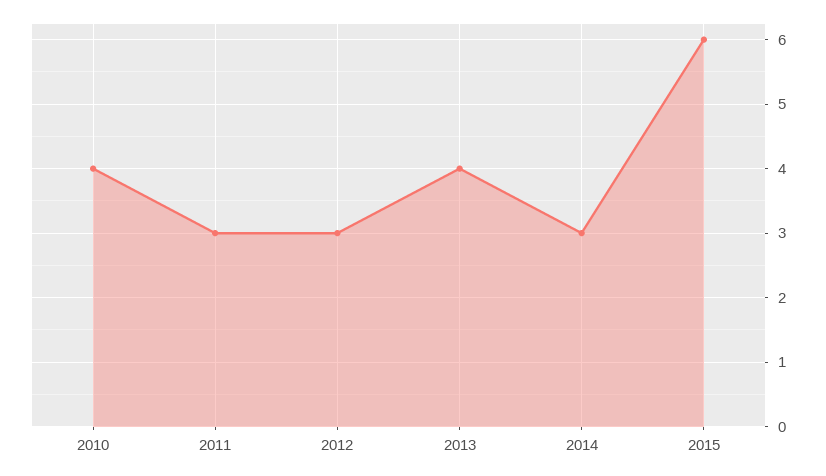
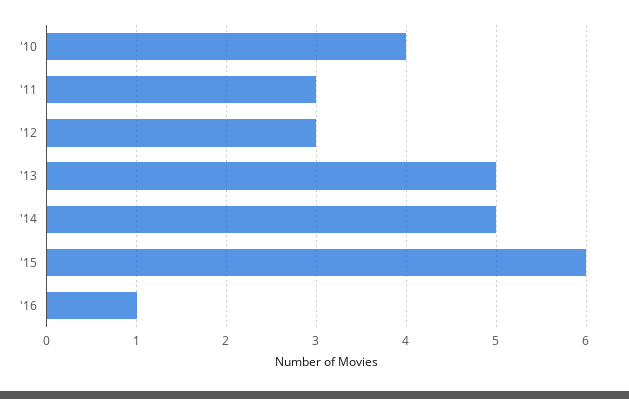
2013: 4 -> 5
2014: 3 -> 5
'16: none -> 1

